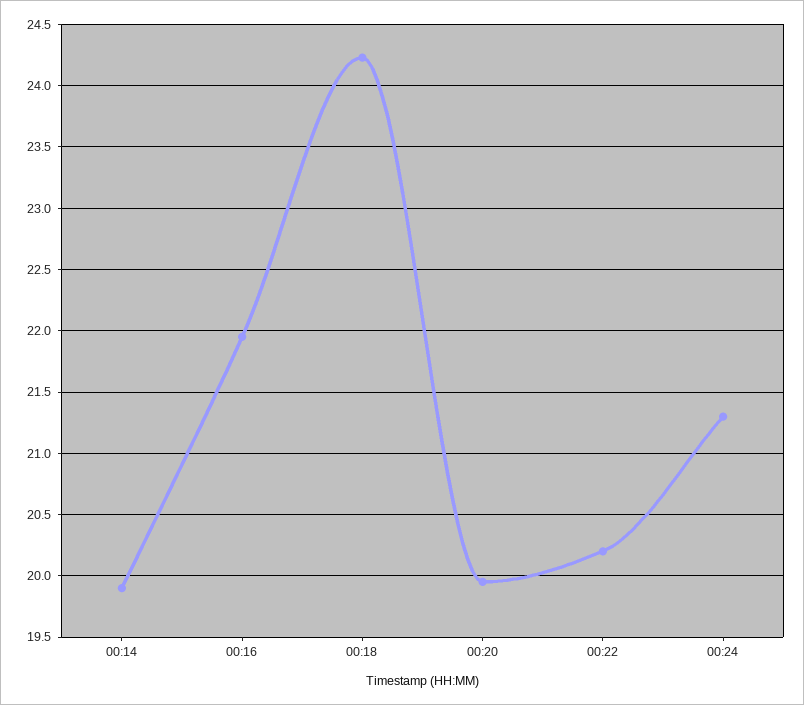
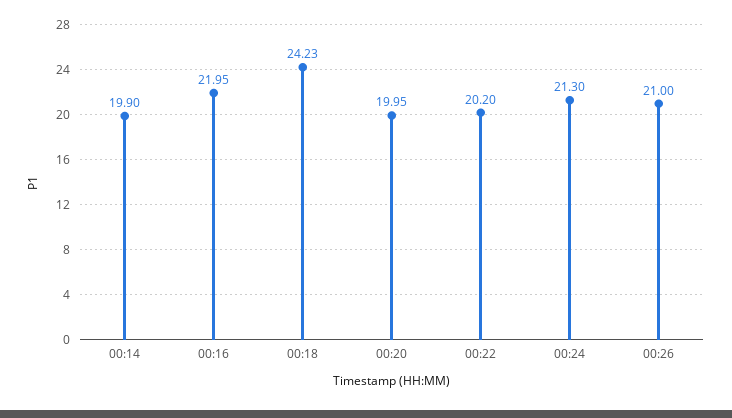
00:26: none -> 21

